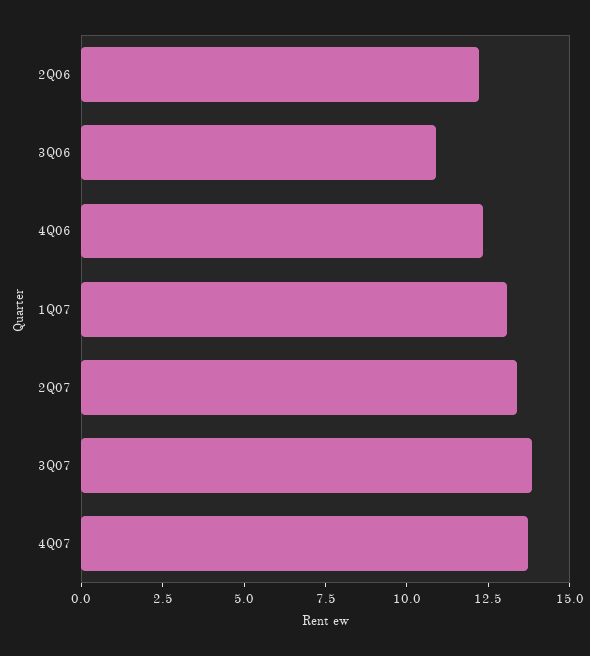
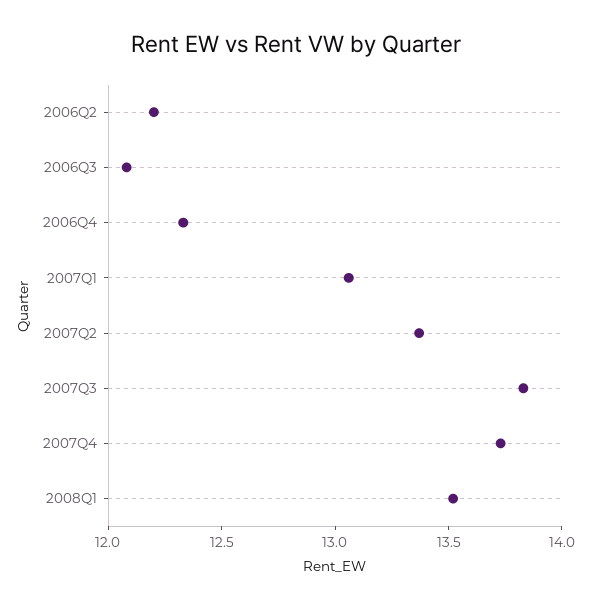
3Q06: 11 -> 12.1
2008Q1: none -> 13.5

